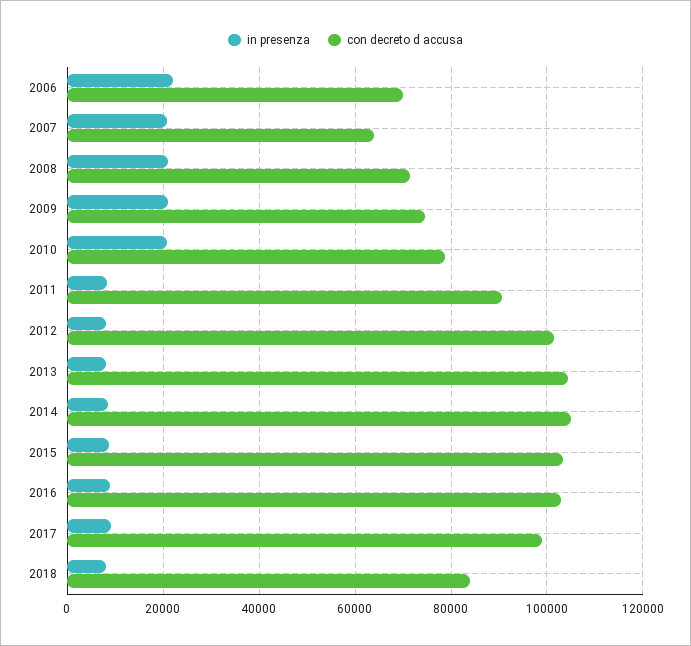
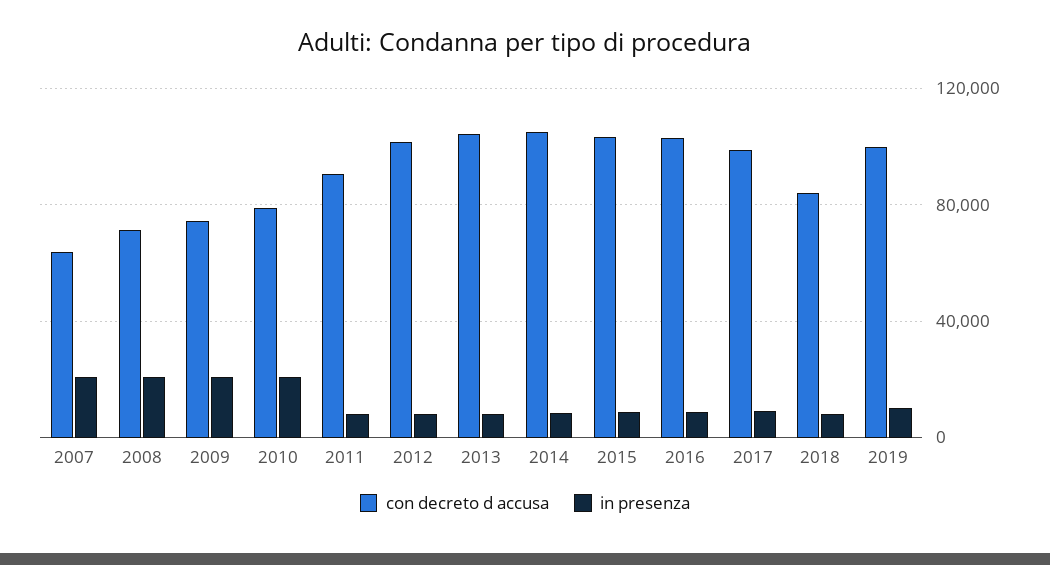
in presenza, 2006: 22000 -> none
con decreto d accusa, 2006: 70000 -> none
con decreto d accusa, 2019: none -> 100000
in presenza, 2019: none -> 10000

